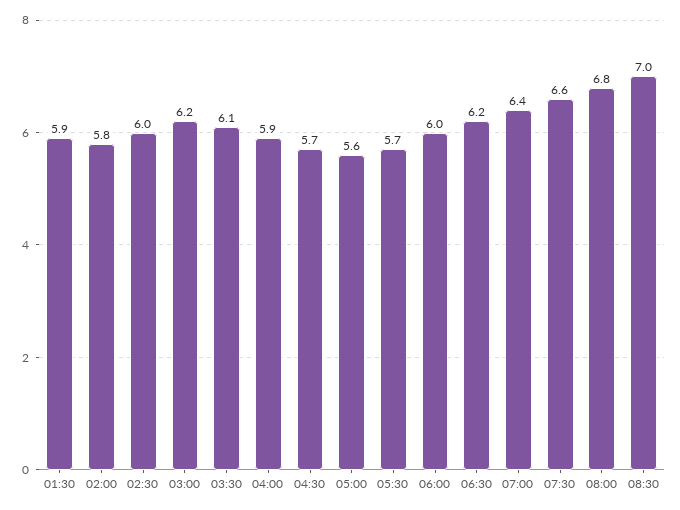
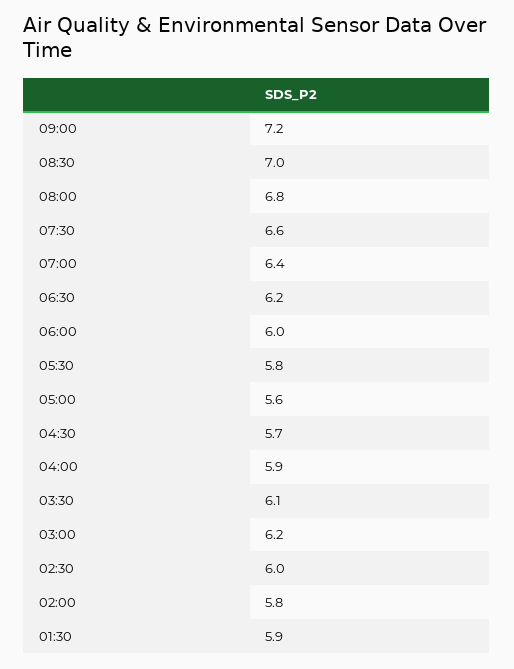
05:30: 5.7 -> 5.8
09:00: none -> 7.2

